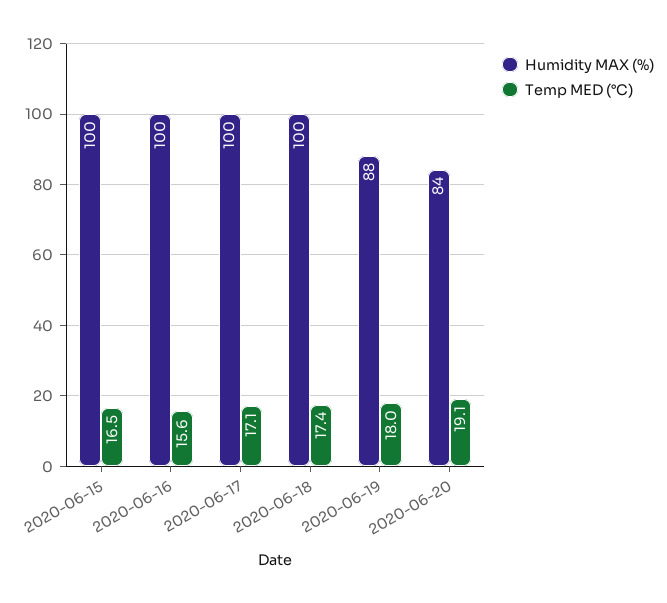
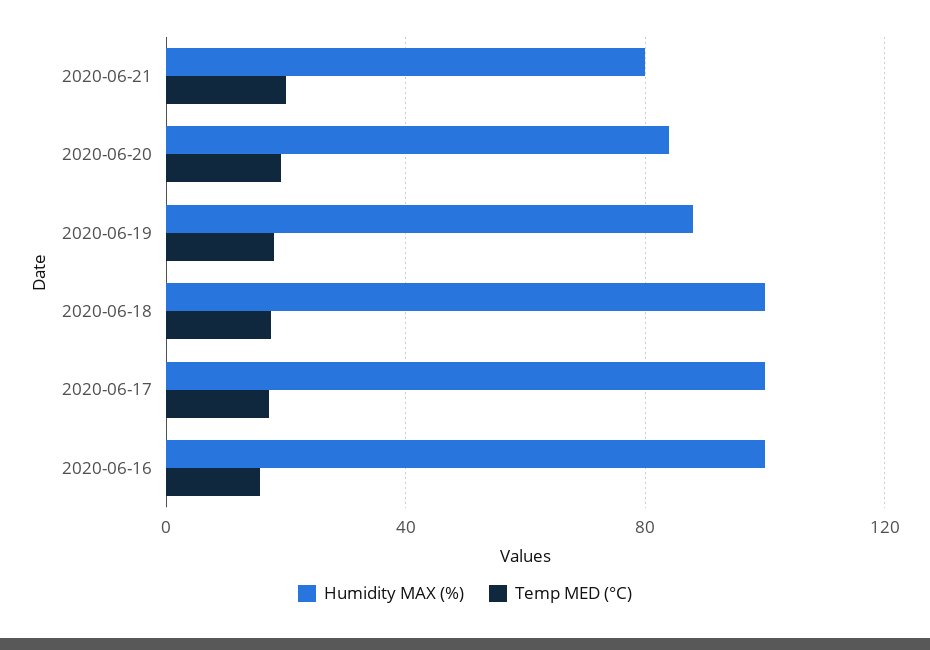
Humidity MAX (%), 2020-06-15: 100 -> none
Temp MED (°C), 2020-06-15: 16.5 -> none
Humidity MAX (%), 2020-06-21: none -> 80
Temp MED (°C), 2020-06-21: none -> 20

